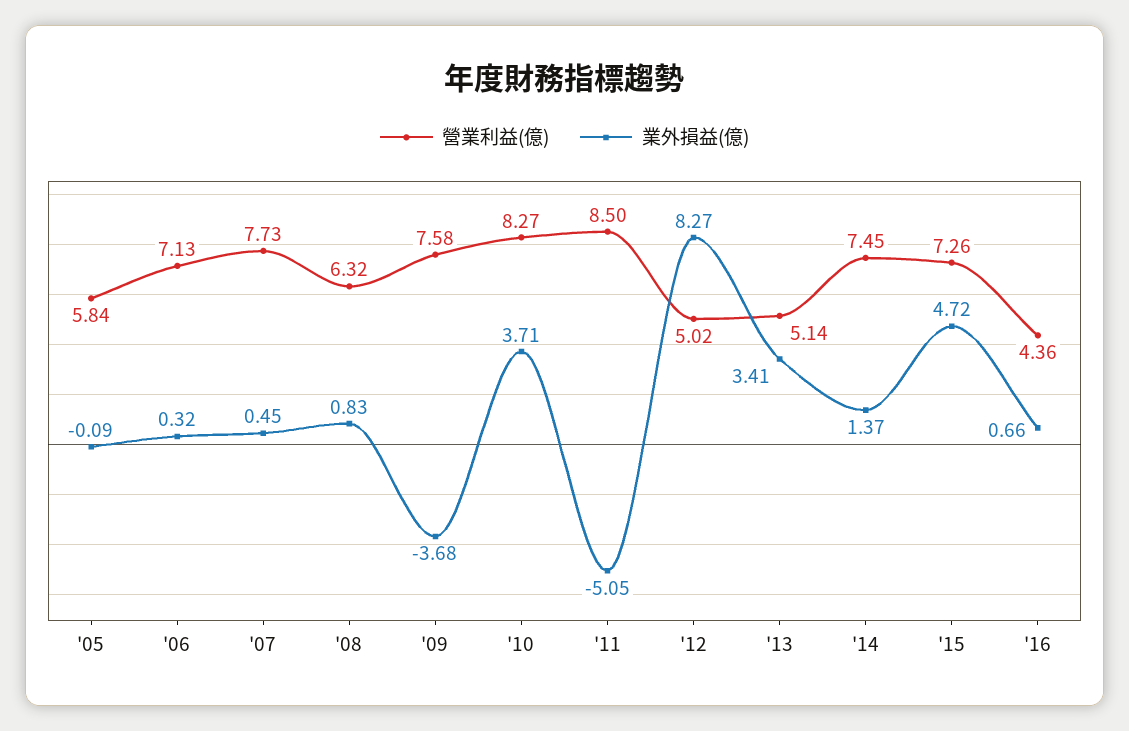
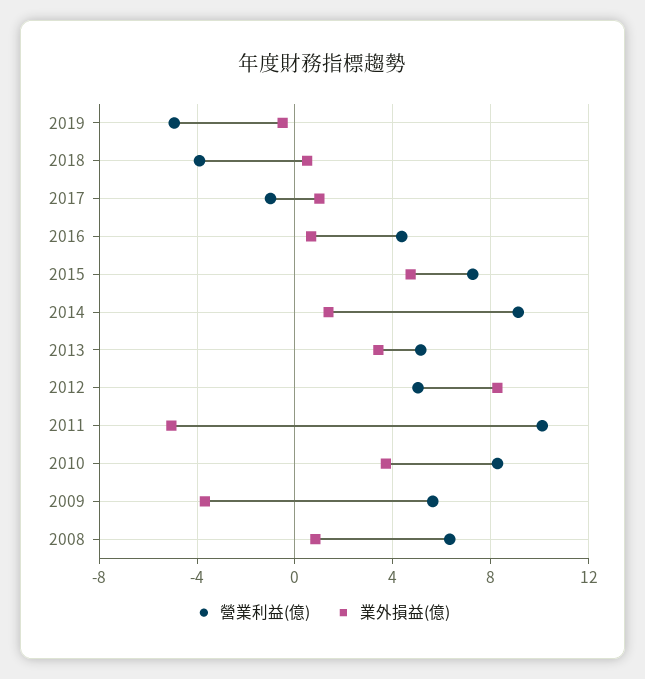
營業利益(億), '05: 5.84 -> none
業外損益(億), '05: -0.09 -> none
營業利益(億), '06: 7.13 -> none
業外損益(億), '06: 0.32 -> none
營業利益(億), '07: 7.73 -> none
業外損益(億), '07: 0.45 -> none
營業利益(億), '09: 7.58 -> 5.5
營業利益(億), '11: 8.5 -> 10
營業利益(億), '14: 7.45 -> 9
營業利益(億), 2019: none -> -5
業外損益(億), 2019: none -> -0.5
營業利益(億), 2018: none -> -4
業外損益(億), 2018: none -> 0.5
營業利益(億), 2017: none -> -1
業外損益(億), 2017: none -> 1

